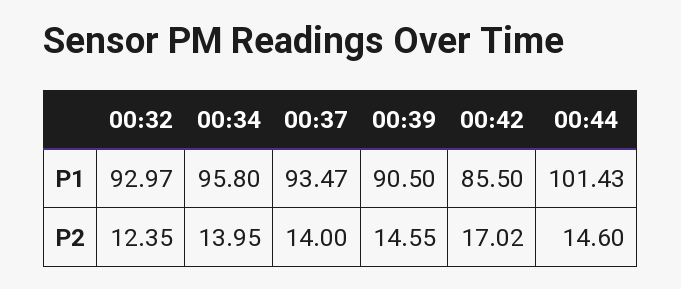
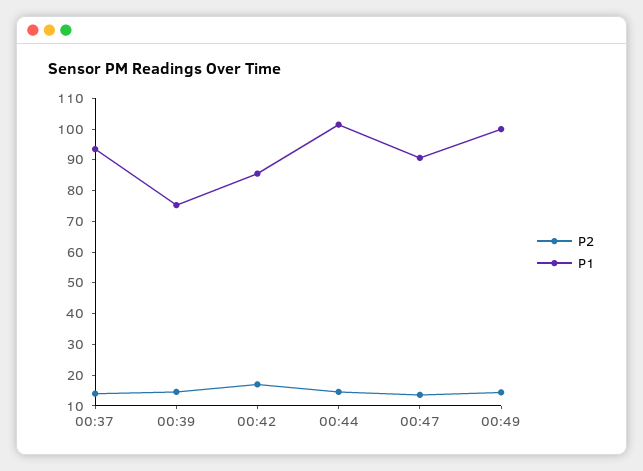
P1, 00:32: 92.97 -> none
P1, 00:34: 95.8 -> none
P1, 00:39: 90.5 -> 75
P2, 00:32: 12.35 -> none
P2, 00:34: 13.95 -> none
P2, 00:47: none -> 15
P1, 00:47: none -> 90
P2, 00:49: none -> 15
P1, 00:49: none -> 100

